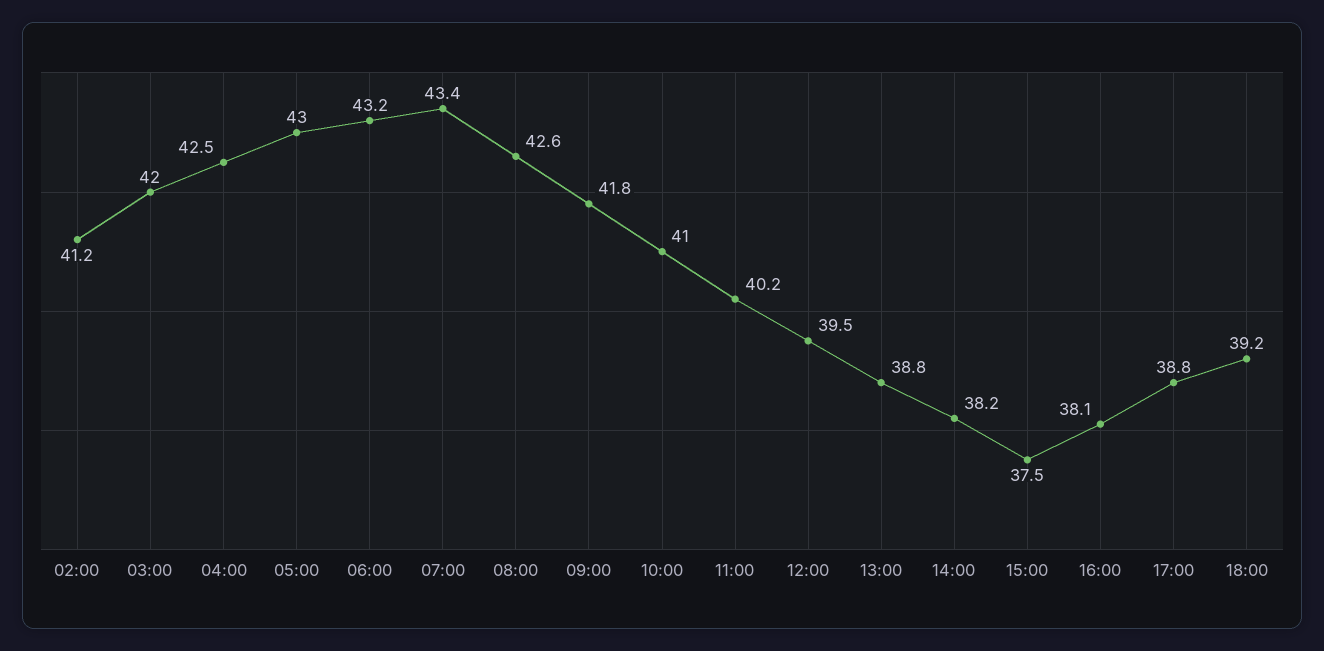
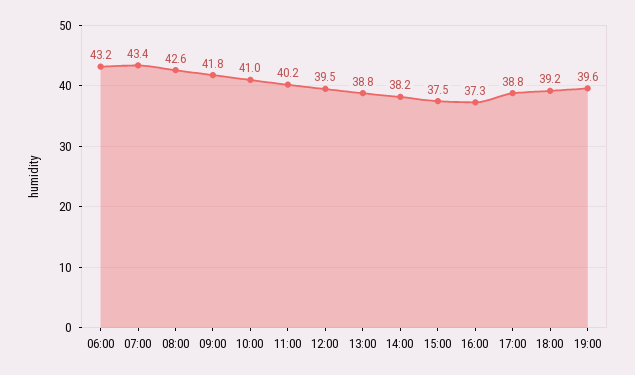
02:00: 41.2 -> none
03:00: 42 -> none
04:00: 42.5 -> none
05:00: 43 -> none
16:00: 38.1 -> 37.3
19:00: none -> 39.6

